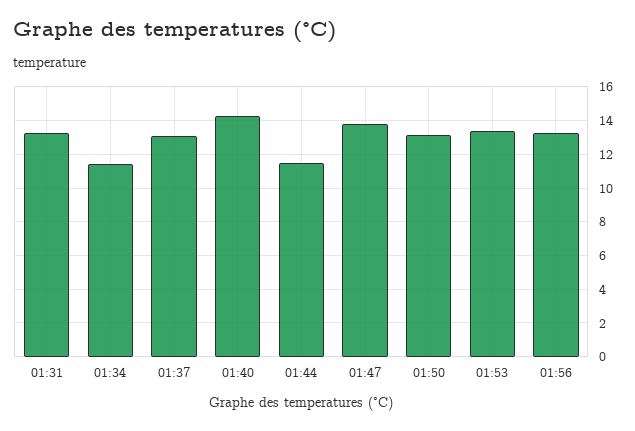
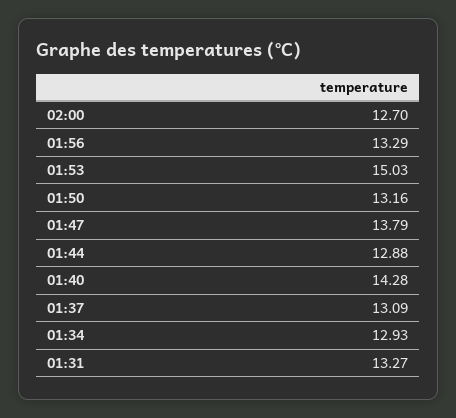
01:34: 11.5 -> 12.93
01:44: 11.5 -> 12.88
01:53: 13.5 -> 15.03
02:00: none -> 12.7

